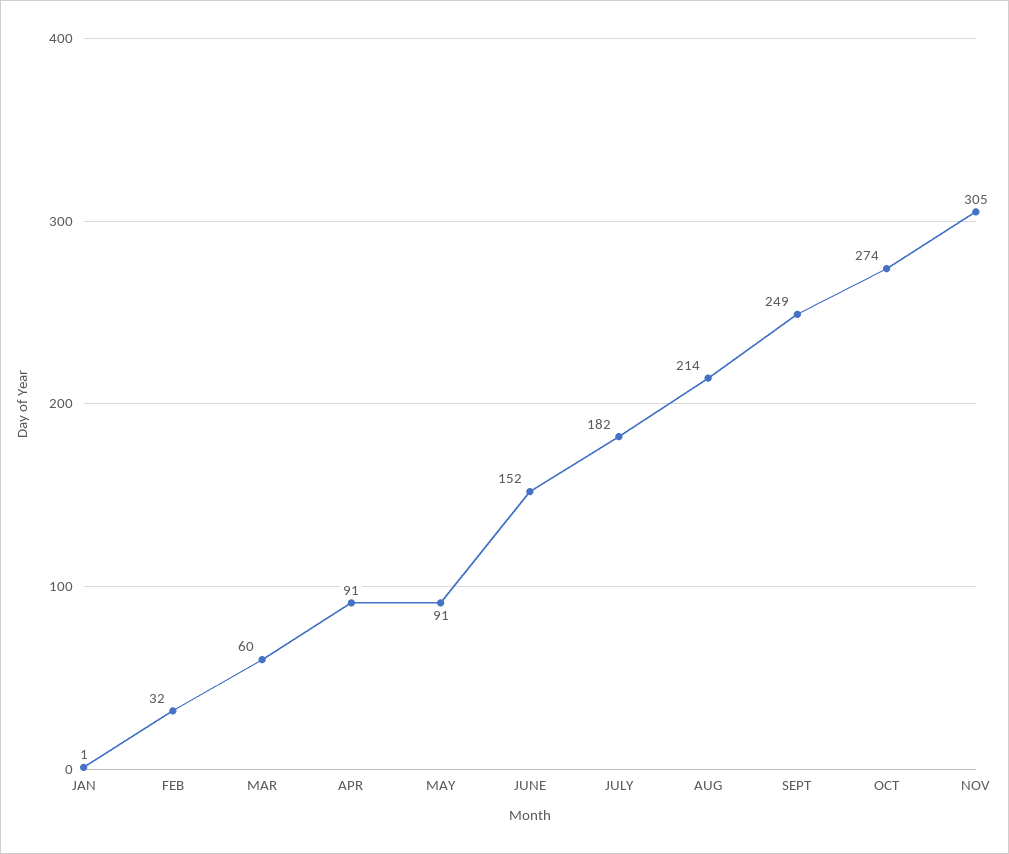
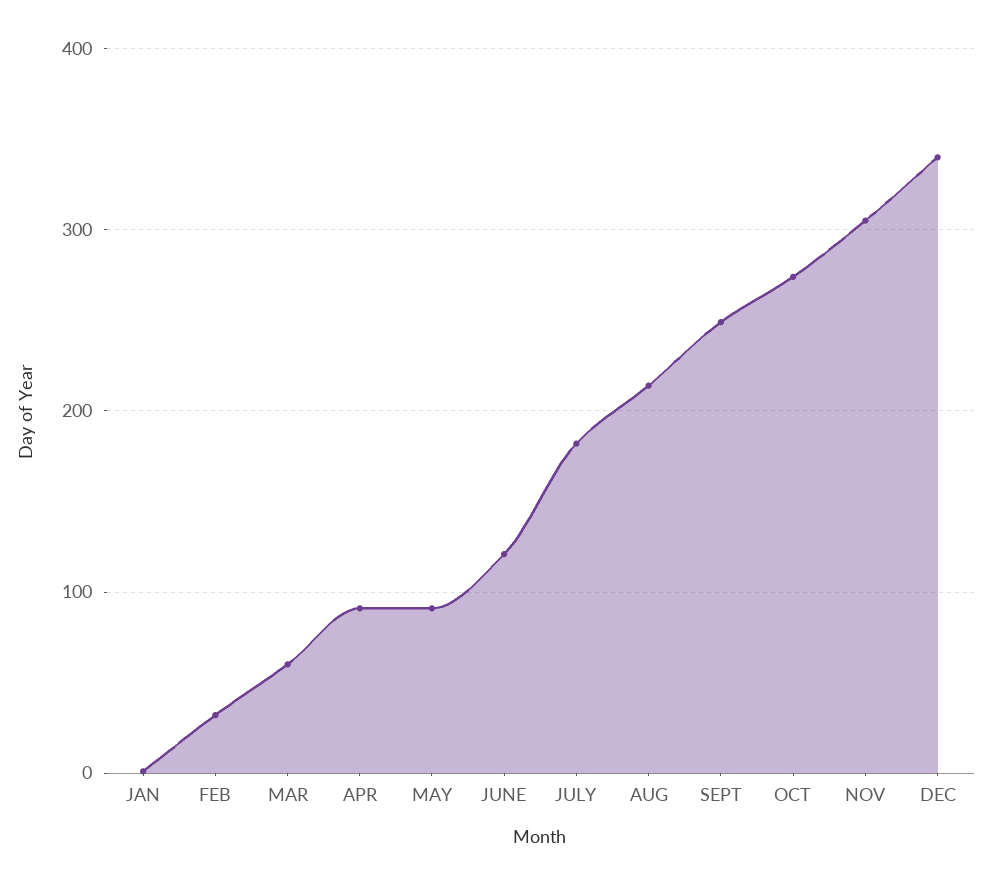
JUNE: 152 -> 120
DEC: none -> 340

